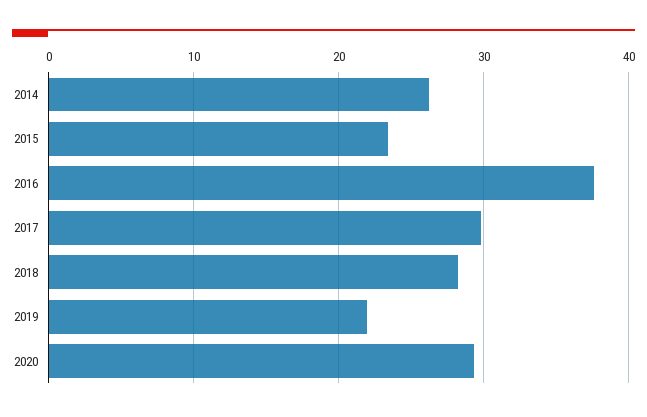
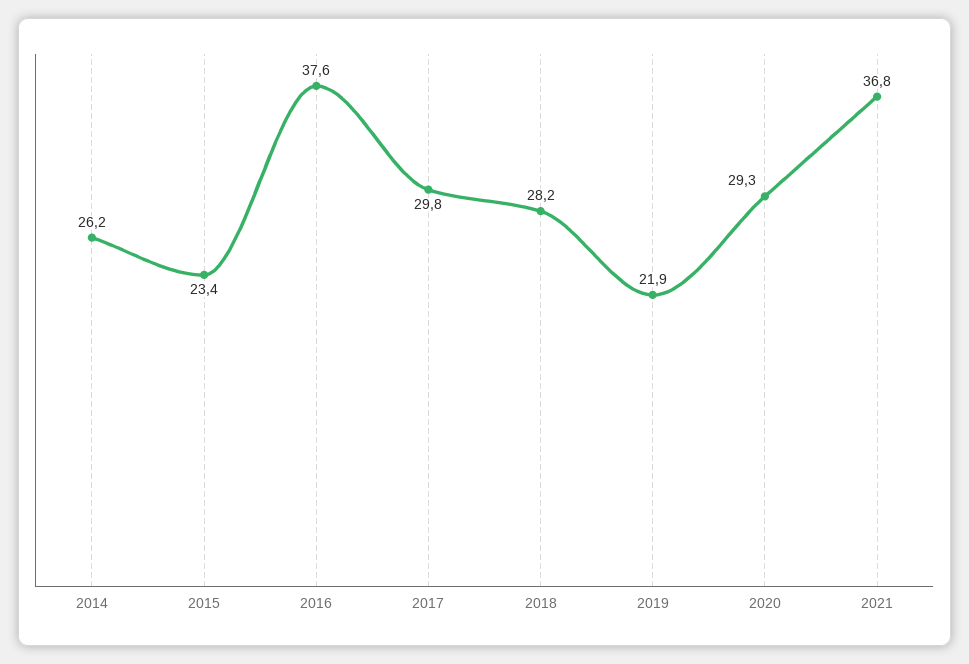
2021: none -> 36.8

